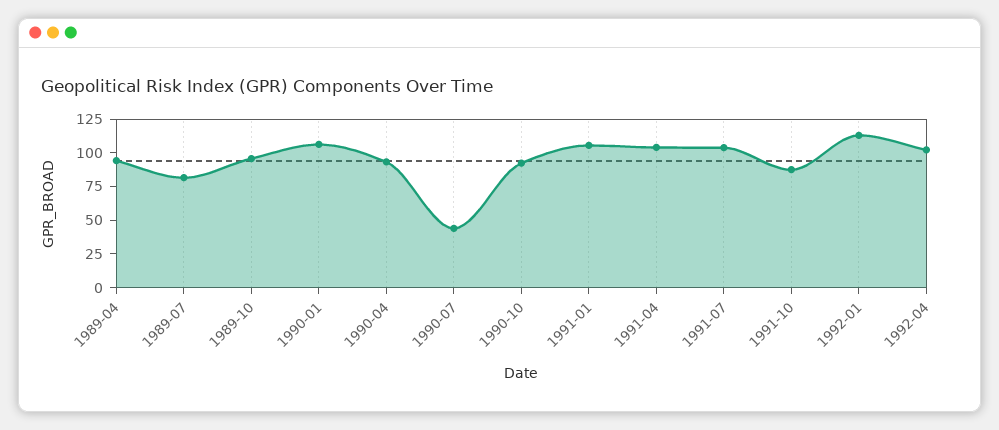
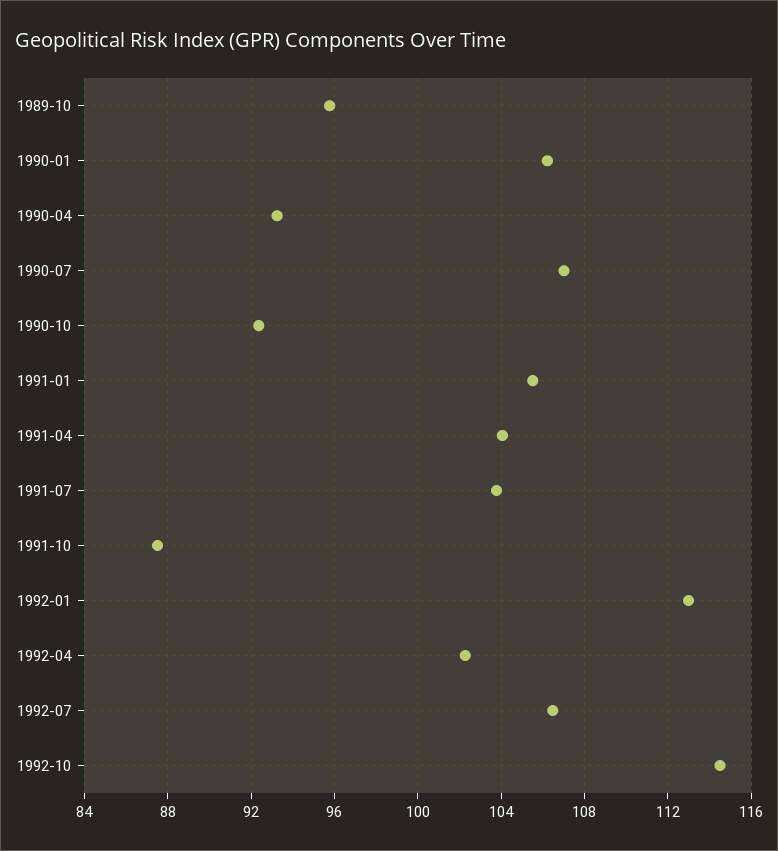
1989-04: 100 -> none
1989-07: 75 -> none
1990-07: 50 -> 107
1992-07: none -> 106.5
1992-10: none -> 114.5

